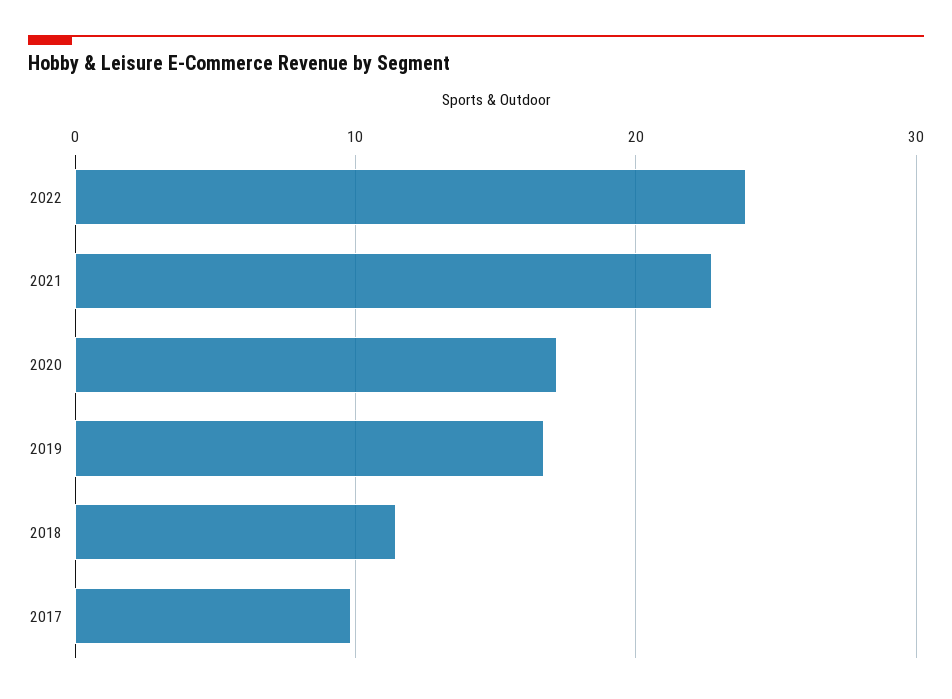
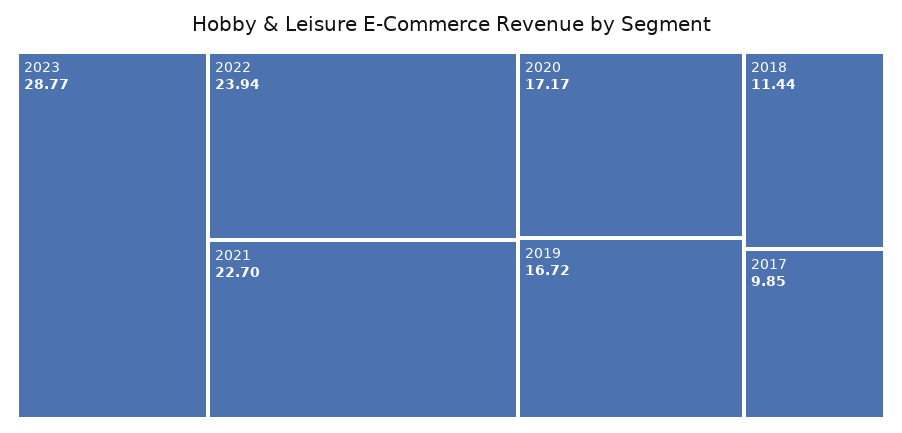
2023: none -> 28.77

